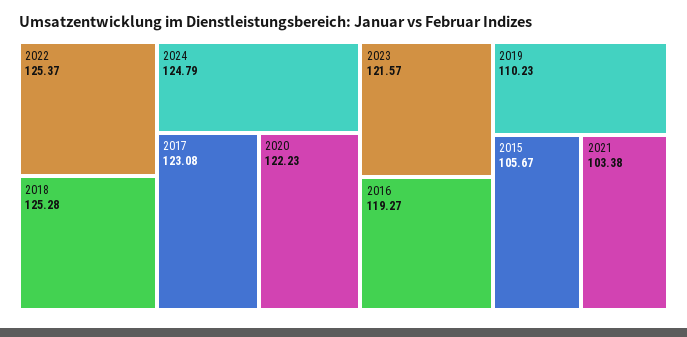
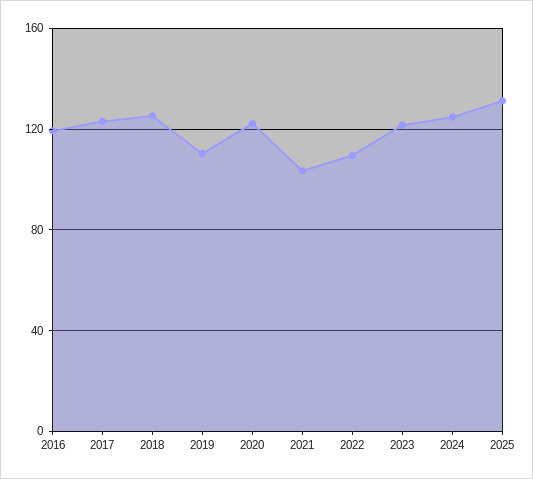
2022: 125.37 -> 110
2015: 105.67 -> none
2025: none -> 130

